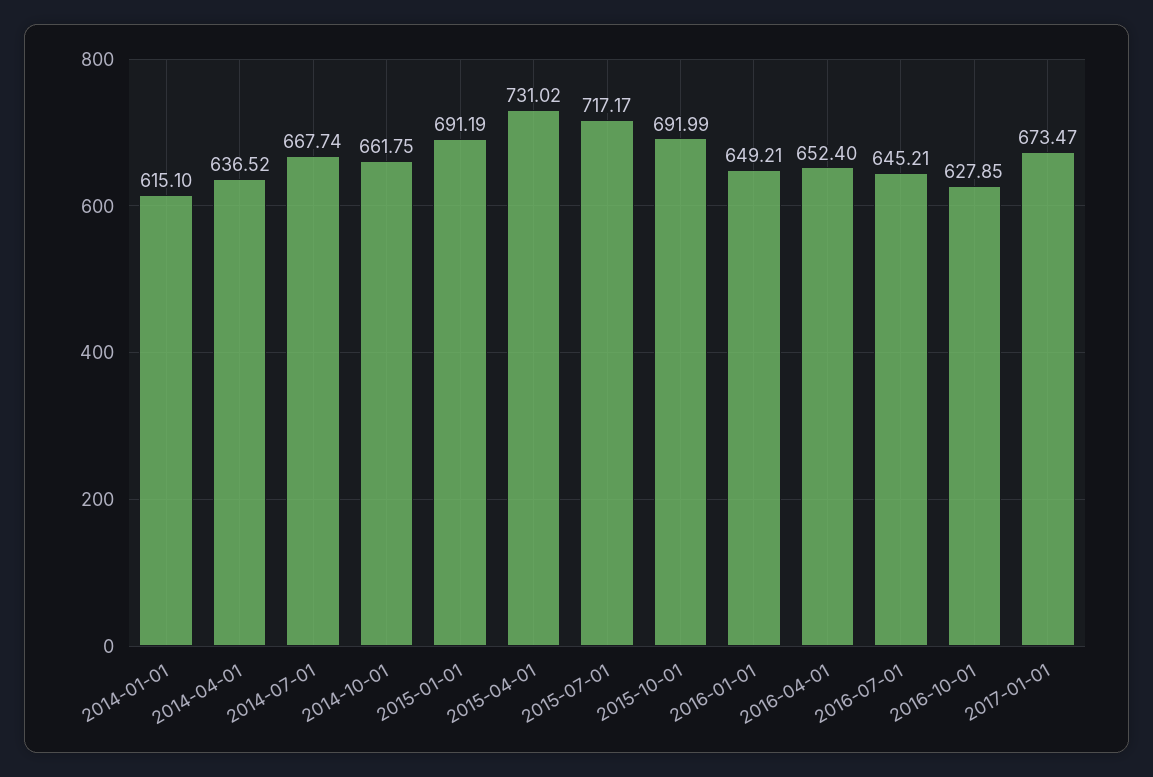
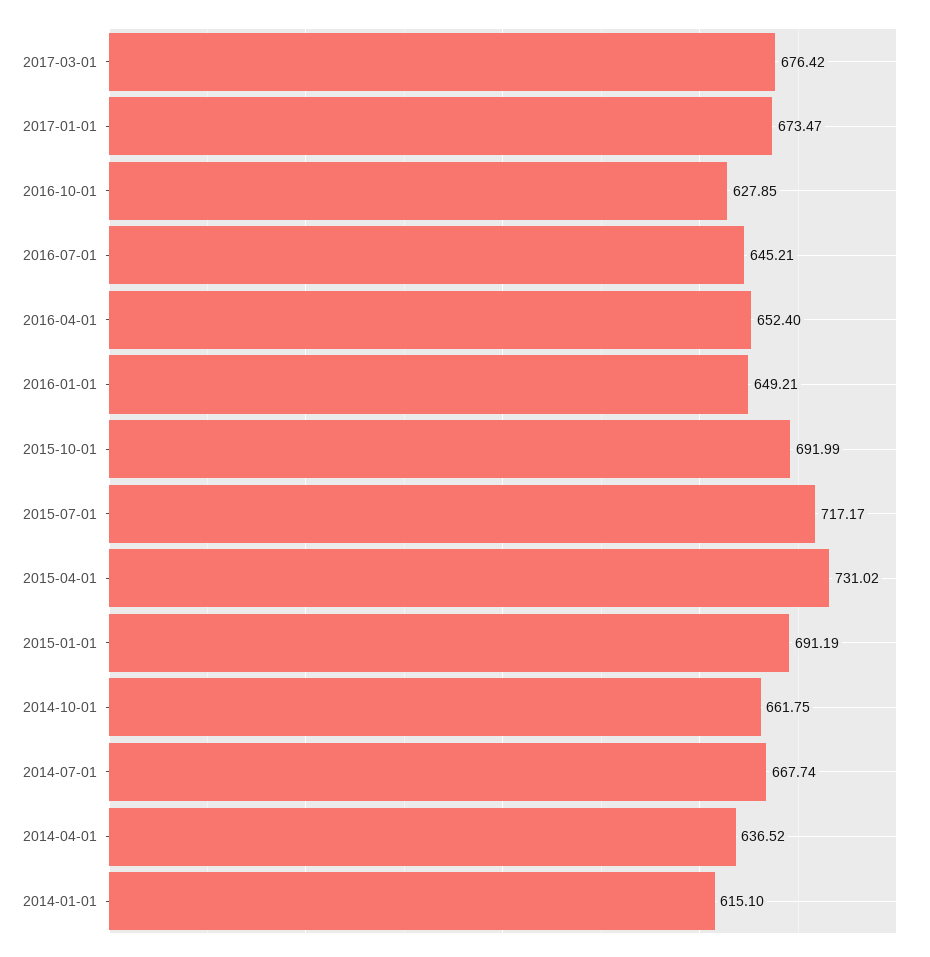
2017-03-01: none -> 676.42

